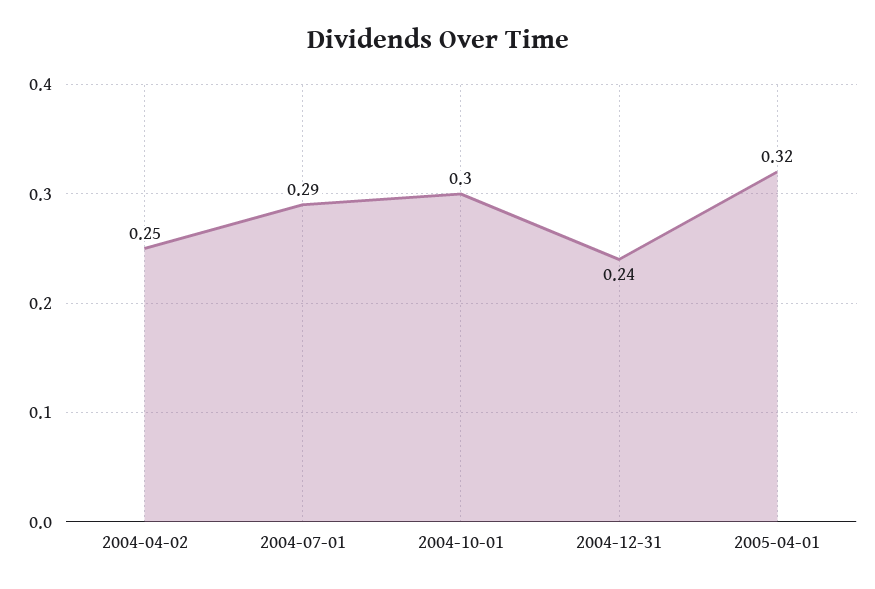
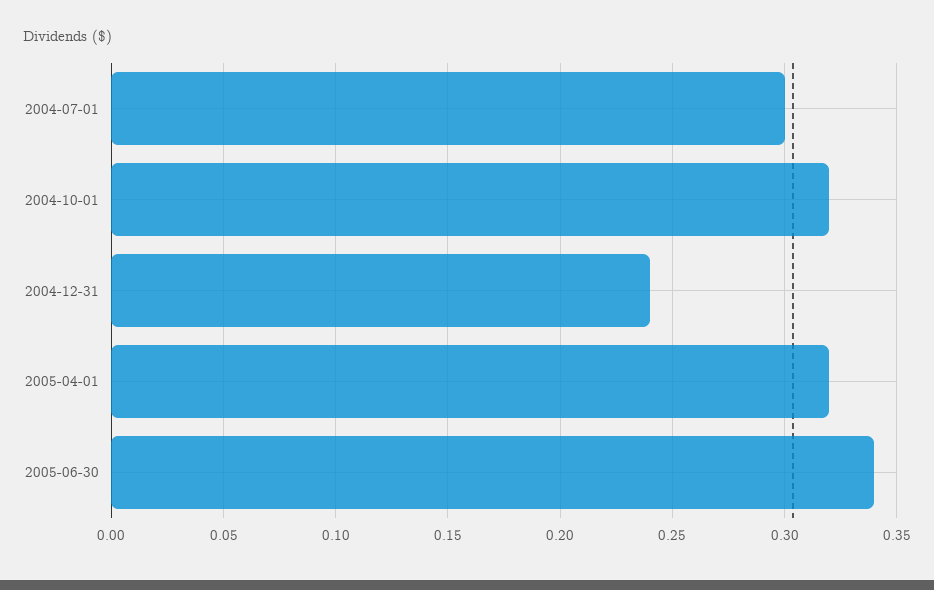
2004-04-02: 0.25 -> none
2004-07-01: 0.29 -> 0.3
2004-10-01: 0.3 -> 0.32
2005-06-30: none -> 0.34

